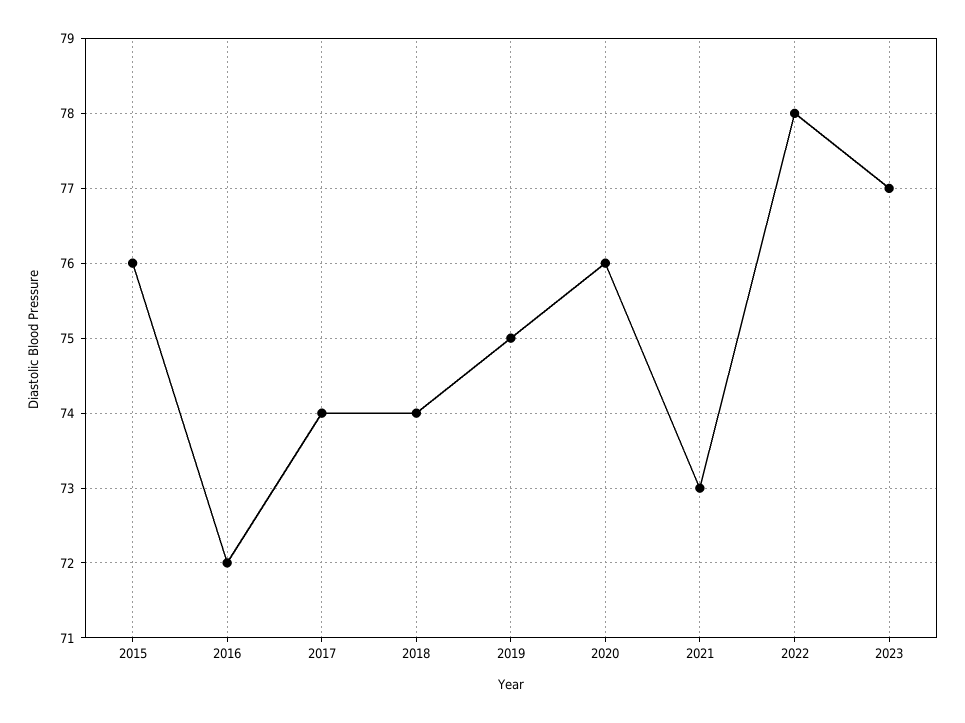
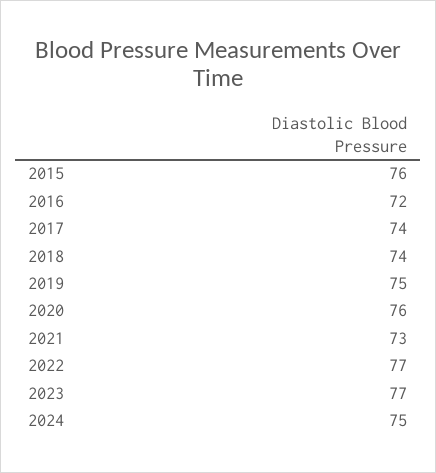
2022: 78 -> 77
2024: none -> 75

